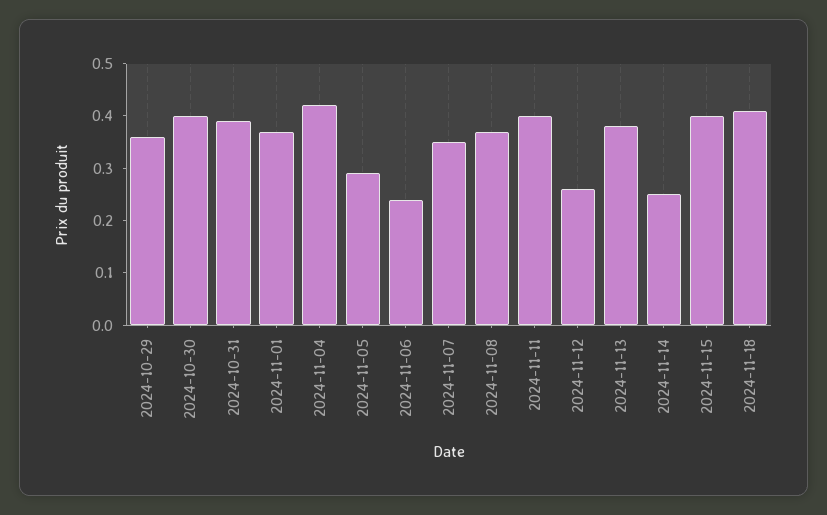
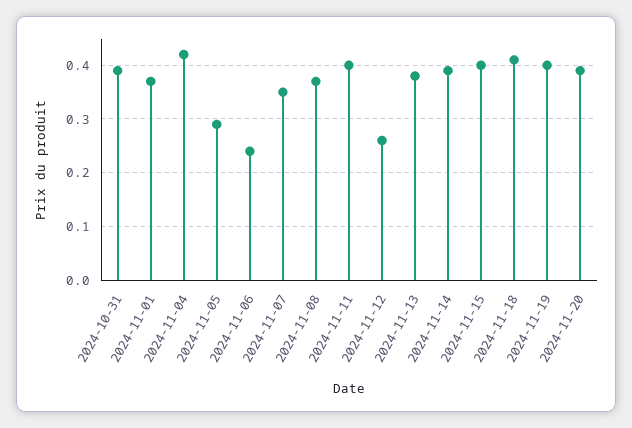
2024-10-29: 0.35 -> none
2024-10-30: 0.4 -> none
2024-11-14: 0.25 -> 0.4
2024-11-19: none -> 0.4
2024-11-20: none -> 0.4

